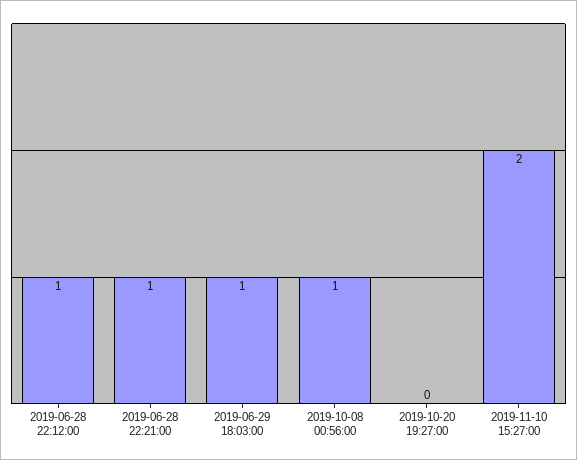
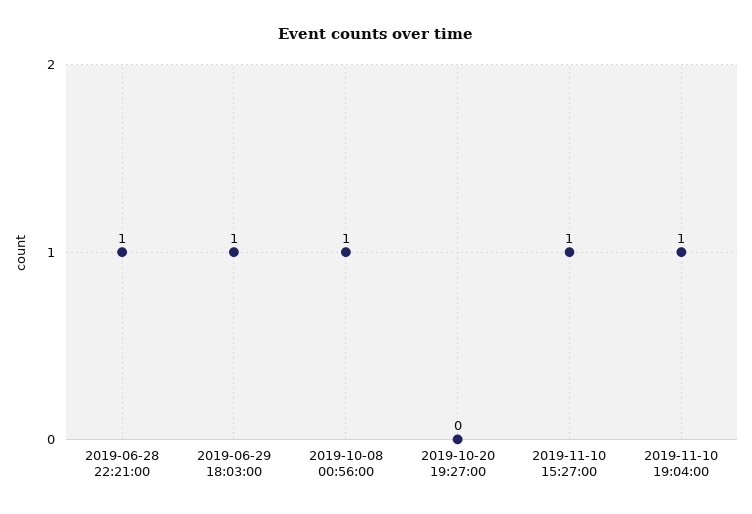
2019-06-28 22:12:00: 1 -> none
2019-11-10 15:27:00: 2 -> 1
2019-11-10 19:04:00: none -> 1

